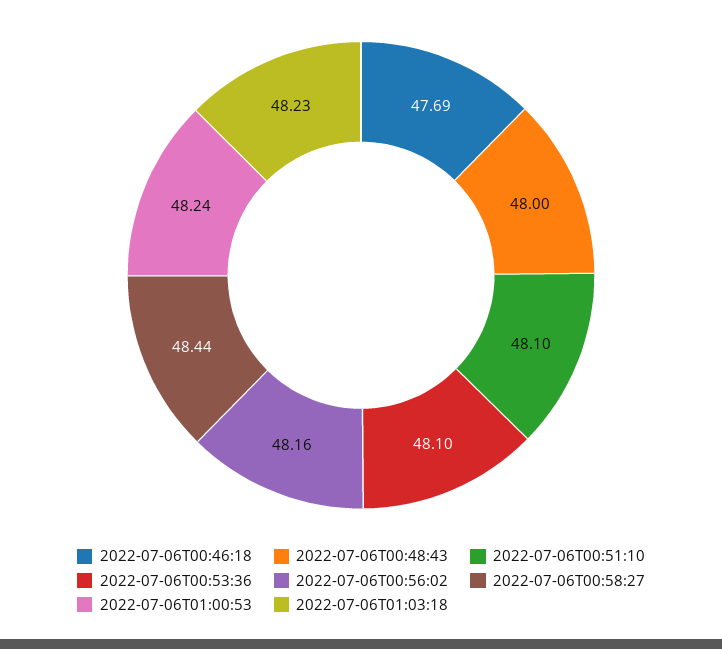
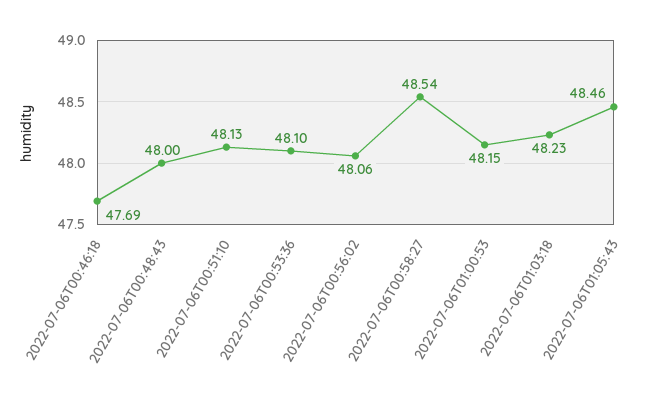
2022-07-06T00:51:10: 48.1 -> 48.13
2022-07-06T00:56:02: 48.16 -> 48.06
2022-07-06T00:58:27: 48.44 -> 48.54
2022-07-06T01:00:53: 48.24 -> 48.15
2022-07-06T01:05:43: none -> 48.46

